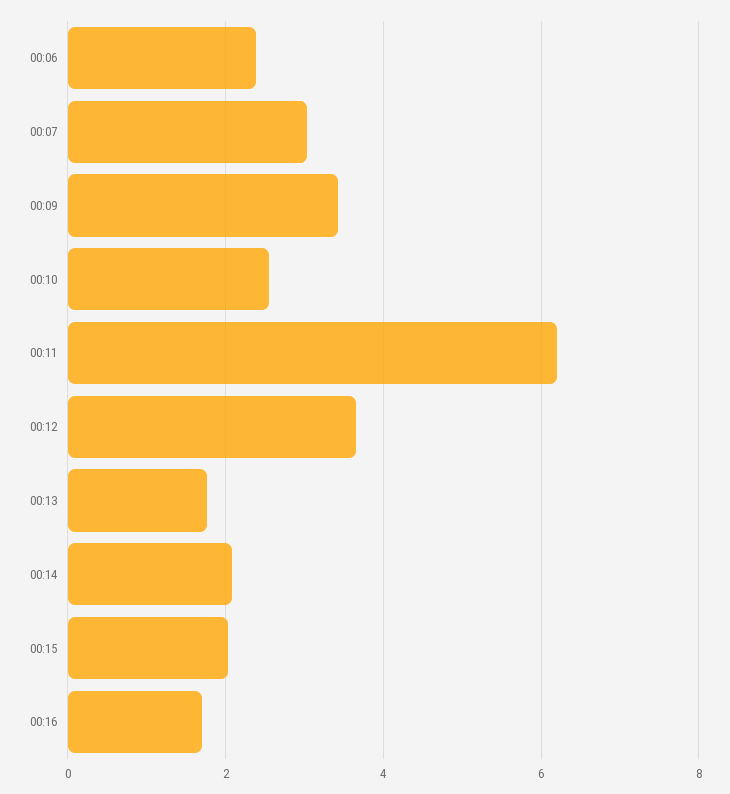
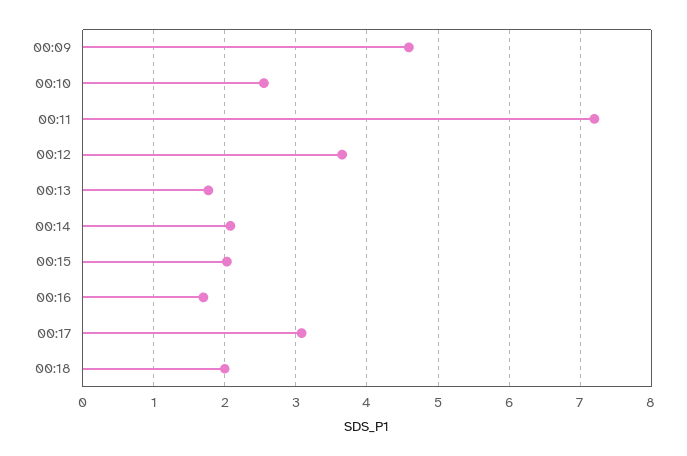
00:06: 2.4 -> none
00:07: 3 -> none
00:09: 3.4 -> 4.6
00:11: 6.2 -> 7.2
00:17: none -> 3.1
00:18: none -> 2

